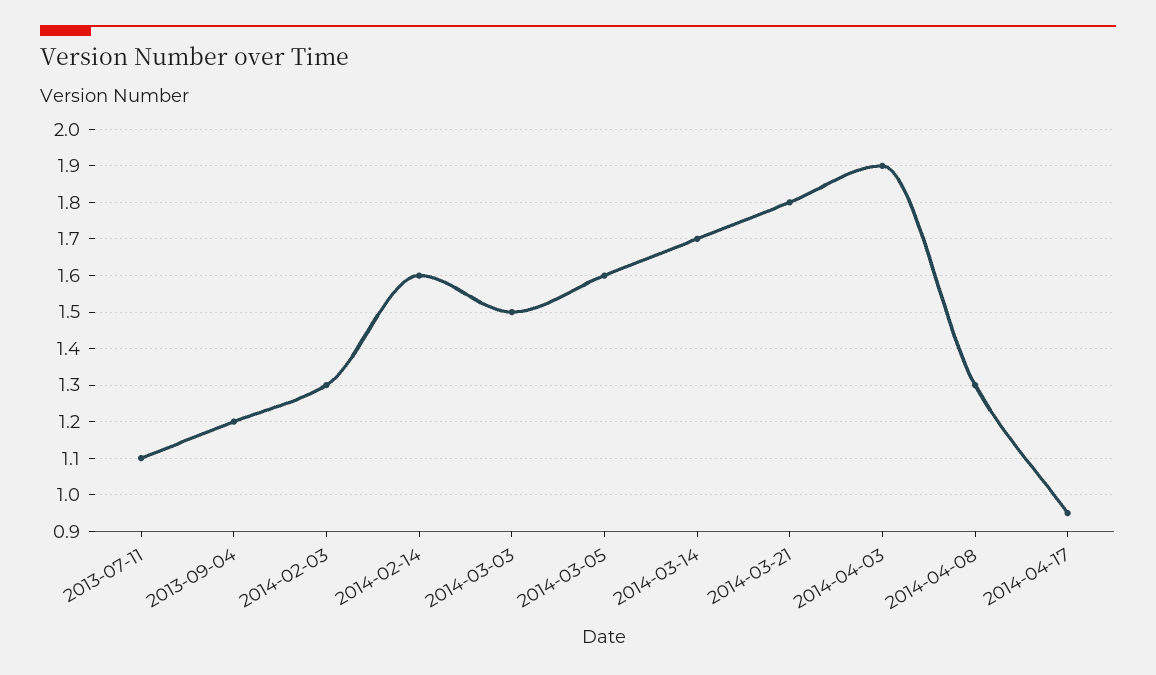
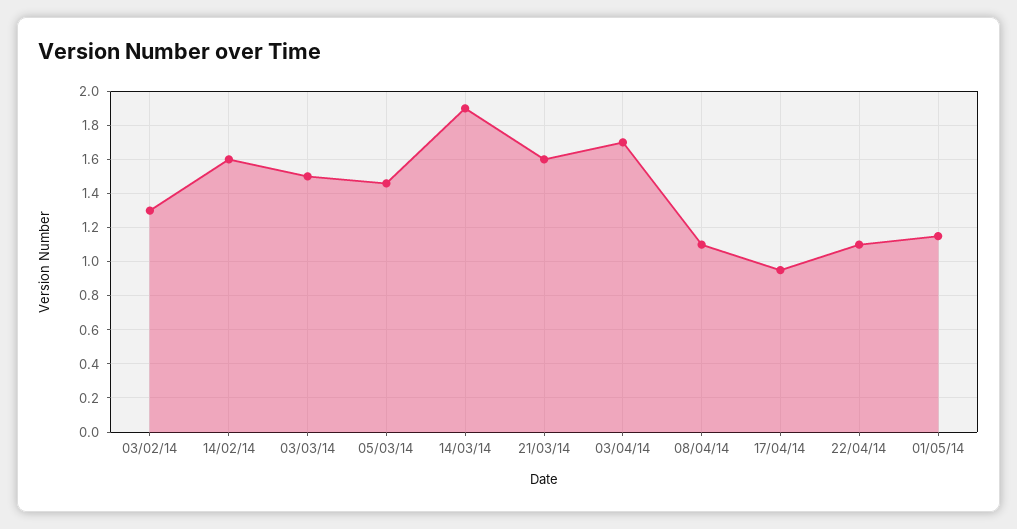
2013-07-11: 1.1 -> none
2013-09-04: 1.2 -> none
2014-03-05: 1.6 -> 1.45
2014-03-14: 1.7 -> 1.9
2014-03-21: 1.8 -> 1.6
2014-04-03: 1.9 -> 1.7
2014-04-08: 1.3 -> 1.1
22/04/14: none -> 1.1
01/05/14: none -> 1.15

